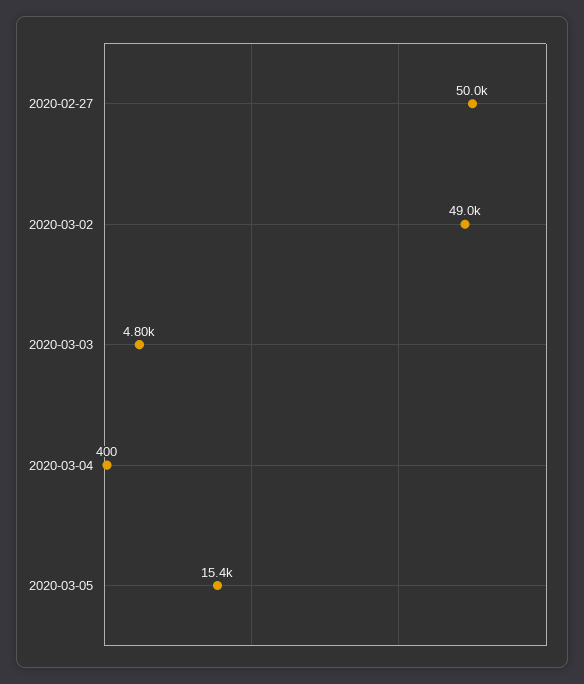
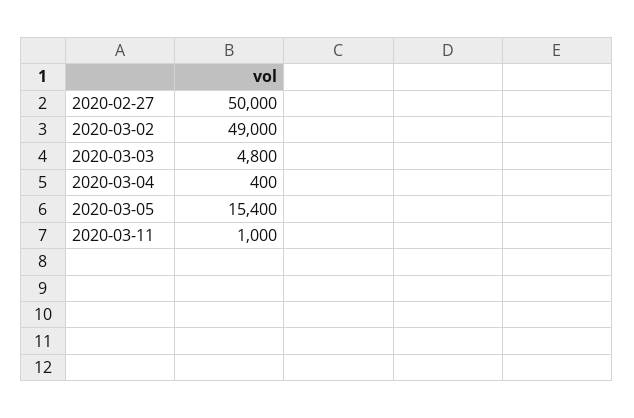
2020-03-11: none -> 1000

